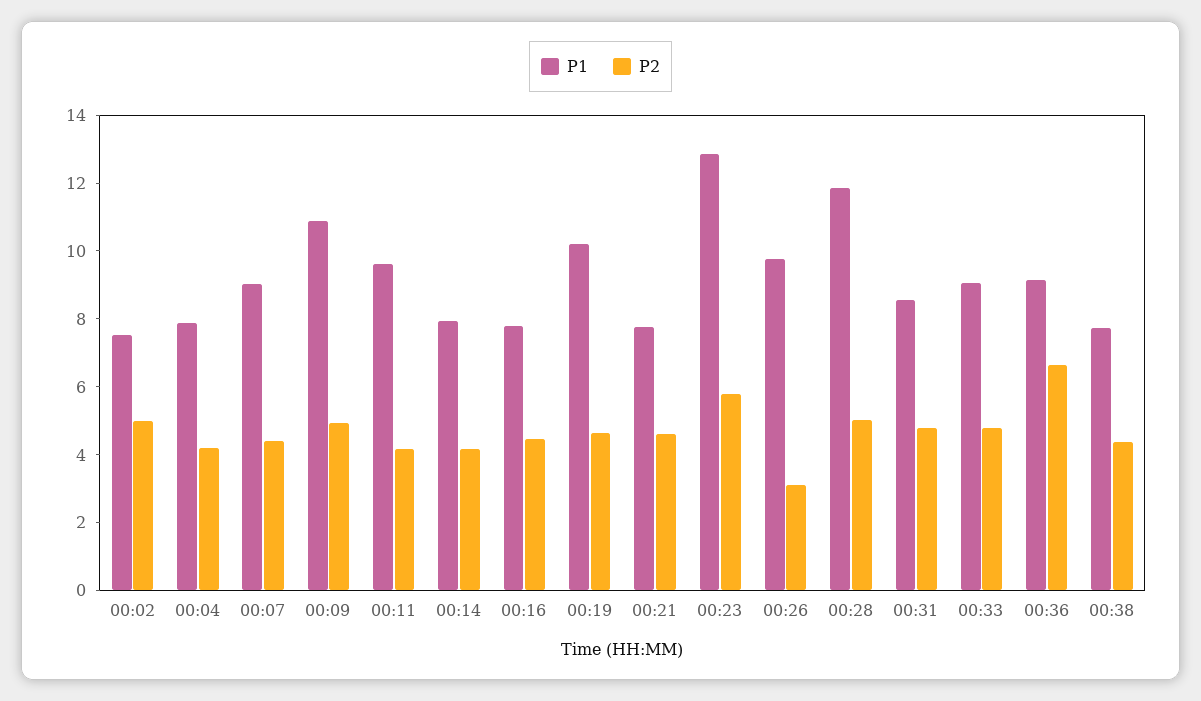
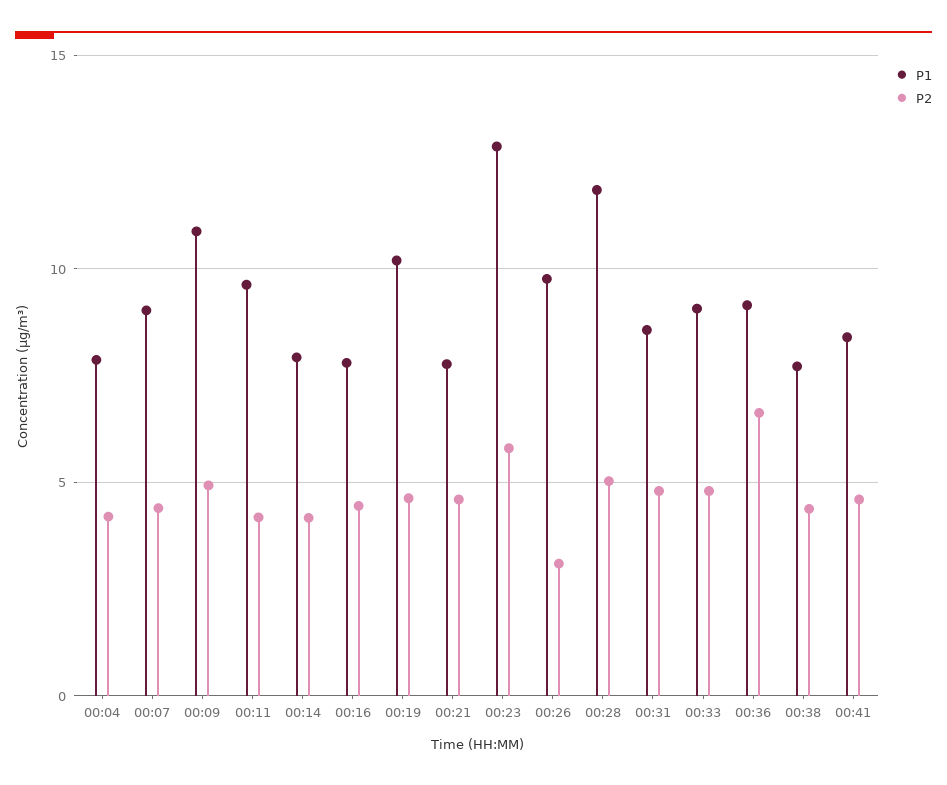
P1, 00:02: 7.5 -> none
P2, 00:02: 5 -> none
P1, 00:41: none -> 8.5
P2, 00:41: none -> 4.5

